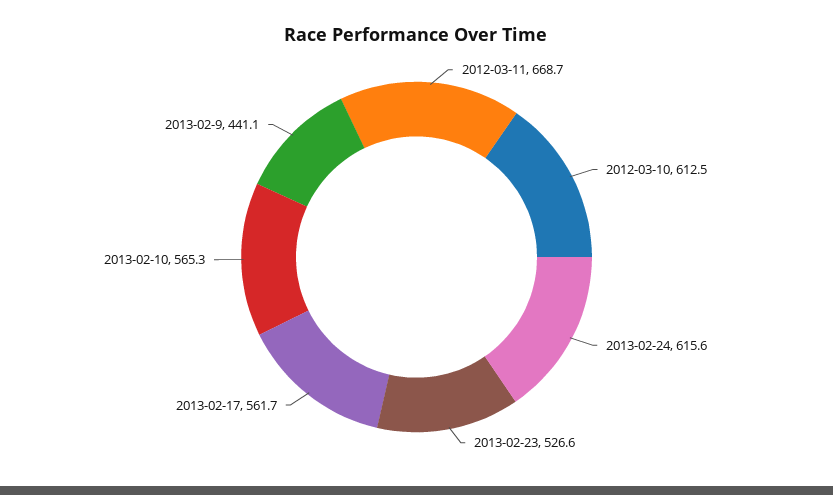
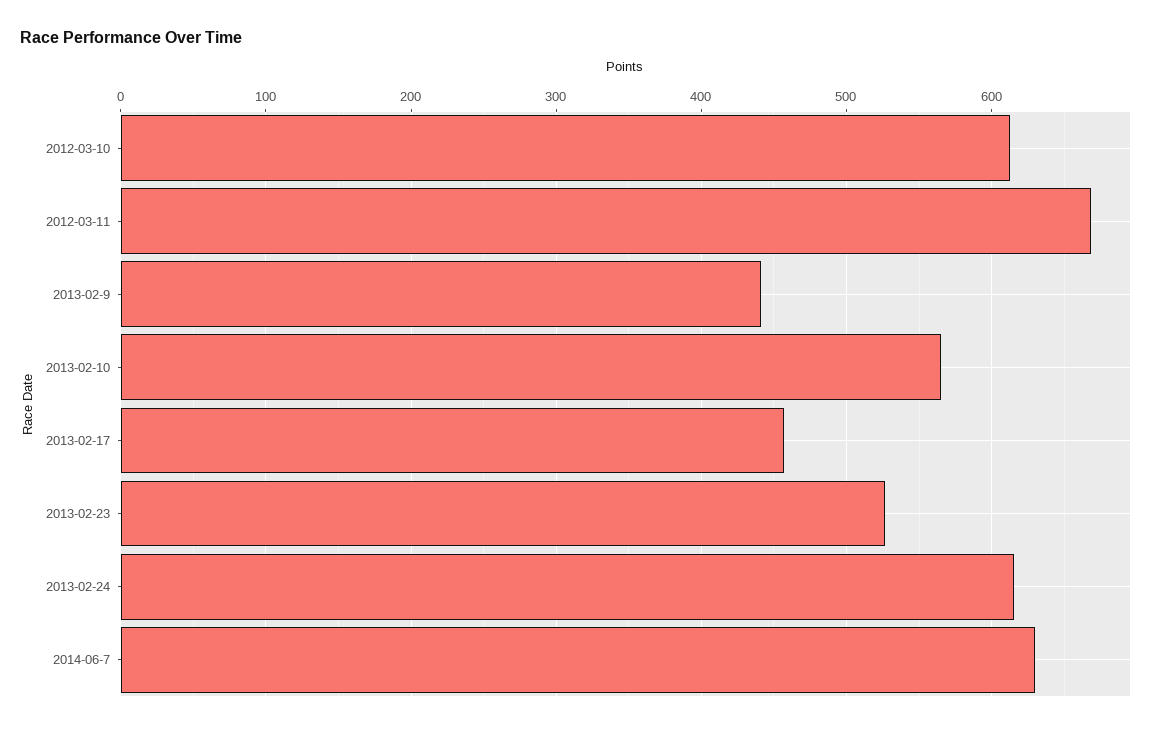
2013-02-17: 561.7 -> 460
2014-06-7: none -> 630

